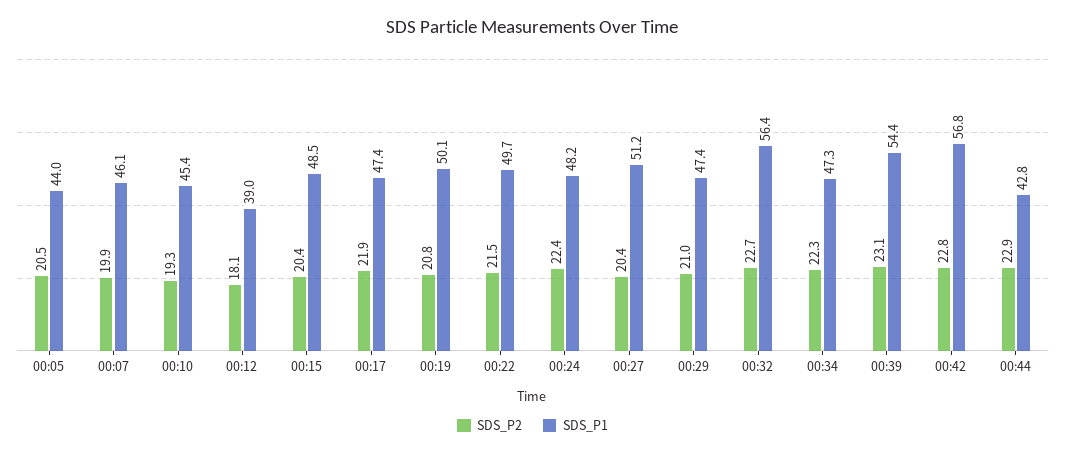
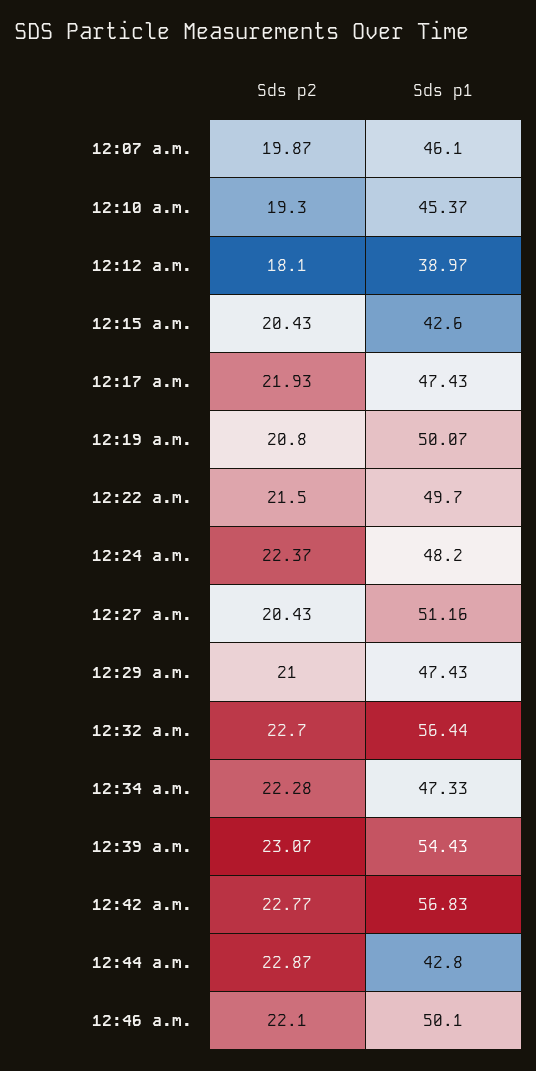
SDS_P2, 00:05: 20.5 -> none
SDS_P1, 00:05: 44 -> none
SDS_P1, 00:15: 48.5 -> 42.6
SDS_P2, 12:46 a.m.: none -> 22.1
SDS_P1, 12:46 a.m.: none -> 50.1

